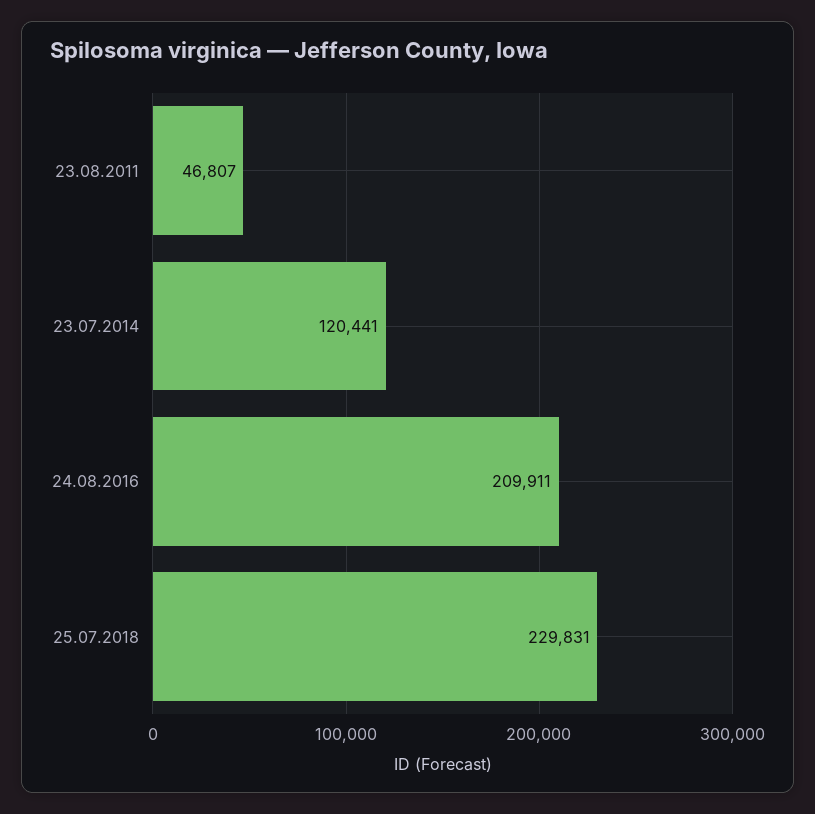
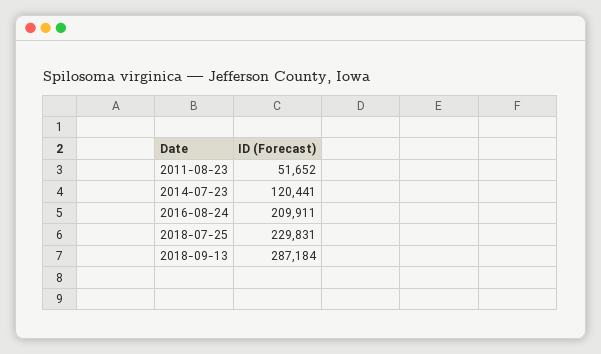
23.08.2011: 46807 -> 51652
2018-09-13: none -> 287184

